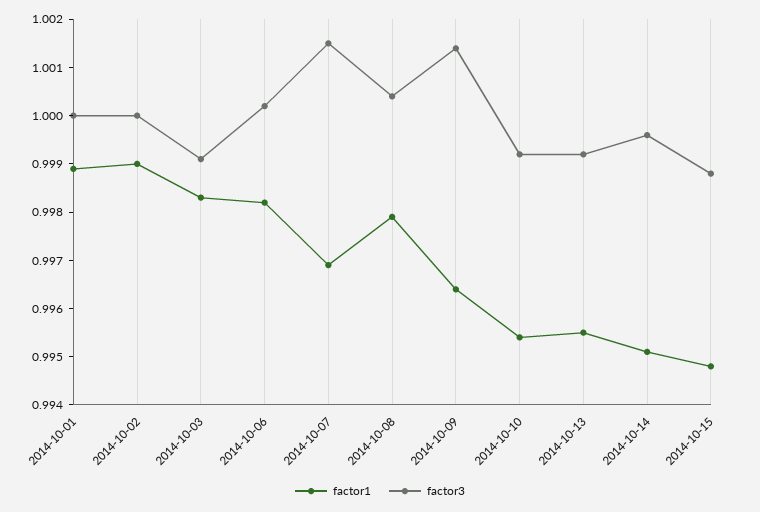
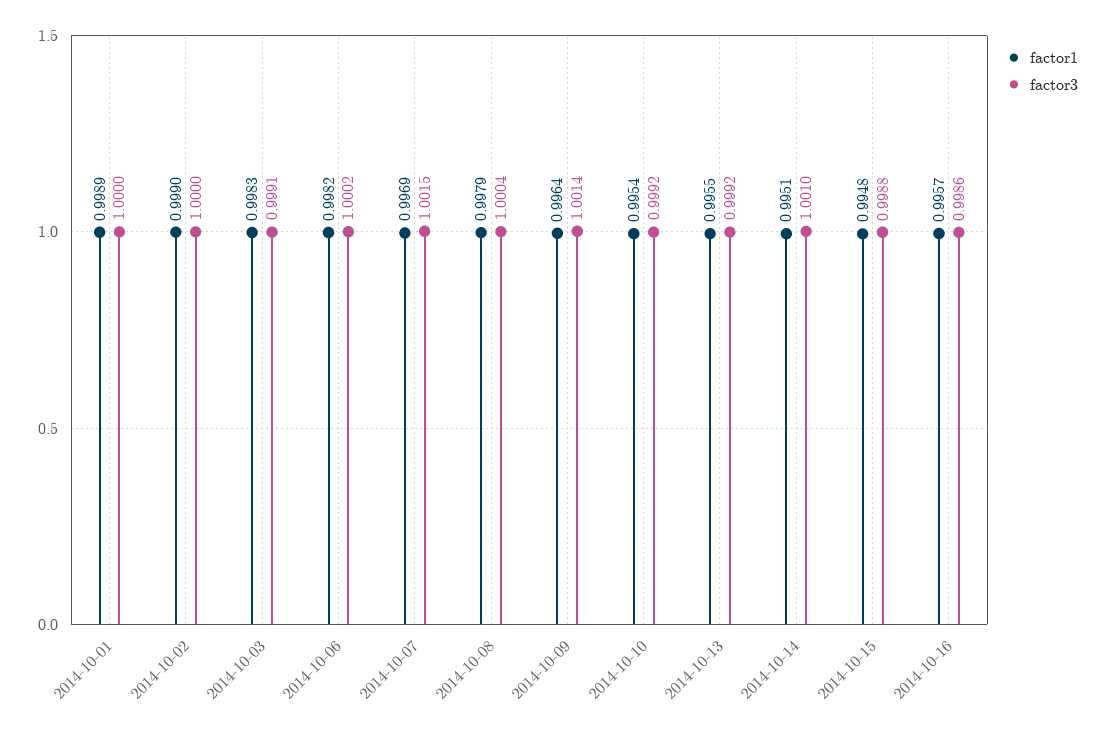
factor3, 2014-10-14: 0.9995 -> 1.001
factor1, 2014-10-16: none -> 0.9957
factor3, 2014-10-16: none -> 0.9986

